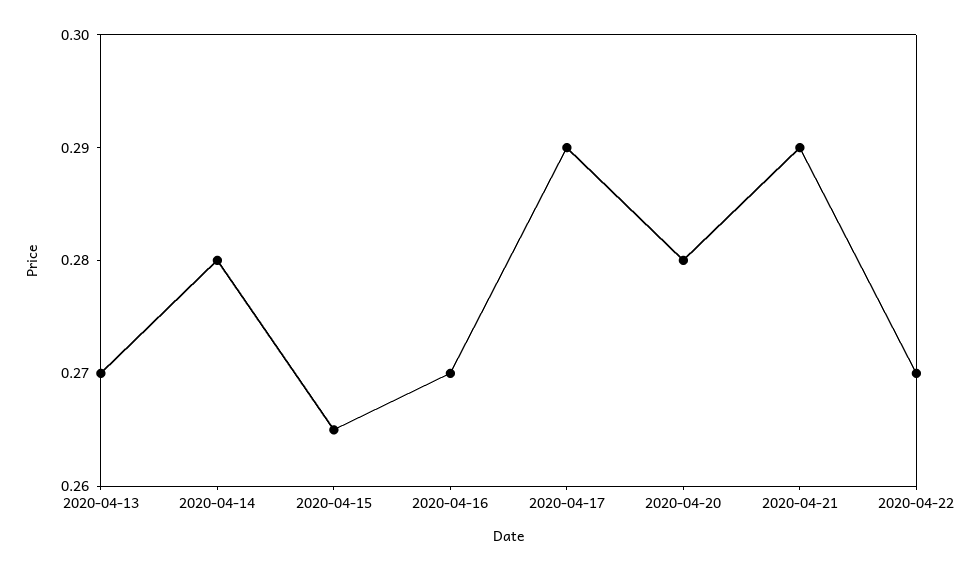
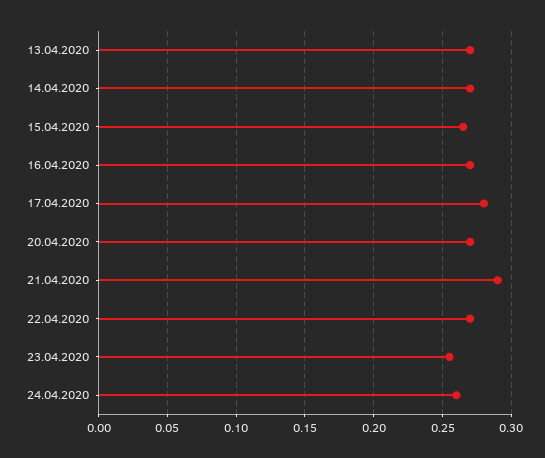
2020-04-14: 0.28 -> 0.27
2020-04-17: 0.29 -> 0.28
2020-04-20: 0.28 -> 0.27
23.04.2020: none -> 0.255
24.04.2020: none -> 0.26

